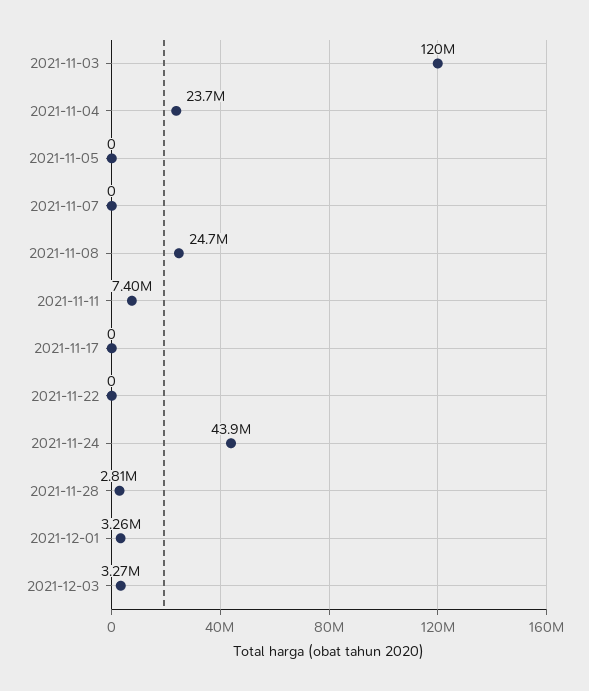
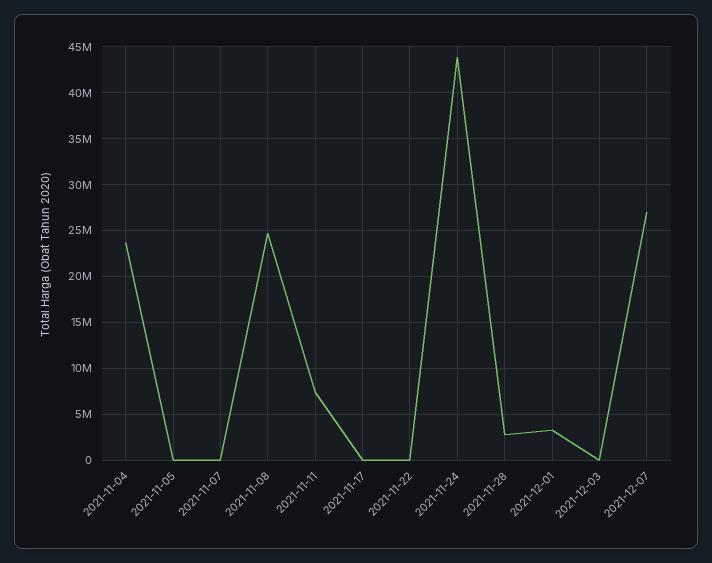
2021-11-03: 120000000 -> none
2021-12-03: 3270000 -> 0
2021-12-07: none -> 27000000

